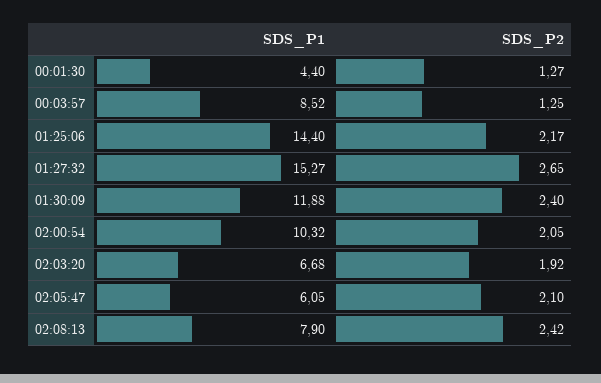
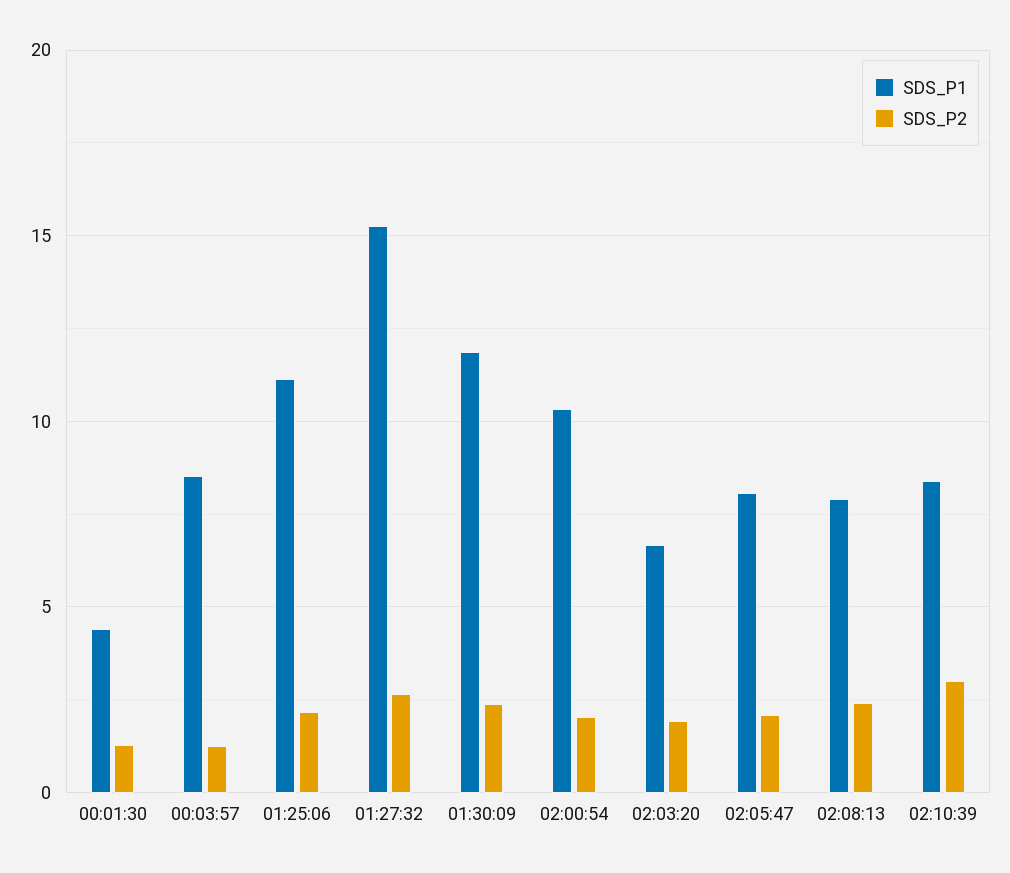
SDS_P1, 01:25:06: 14.4 -> 11
SDS_P1, 02:05:47: 6.05 -> 8
SDS_P1, 02:10:39: none -> 8.5
SDS_P2, 02:10:39: none -> 3

